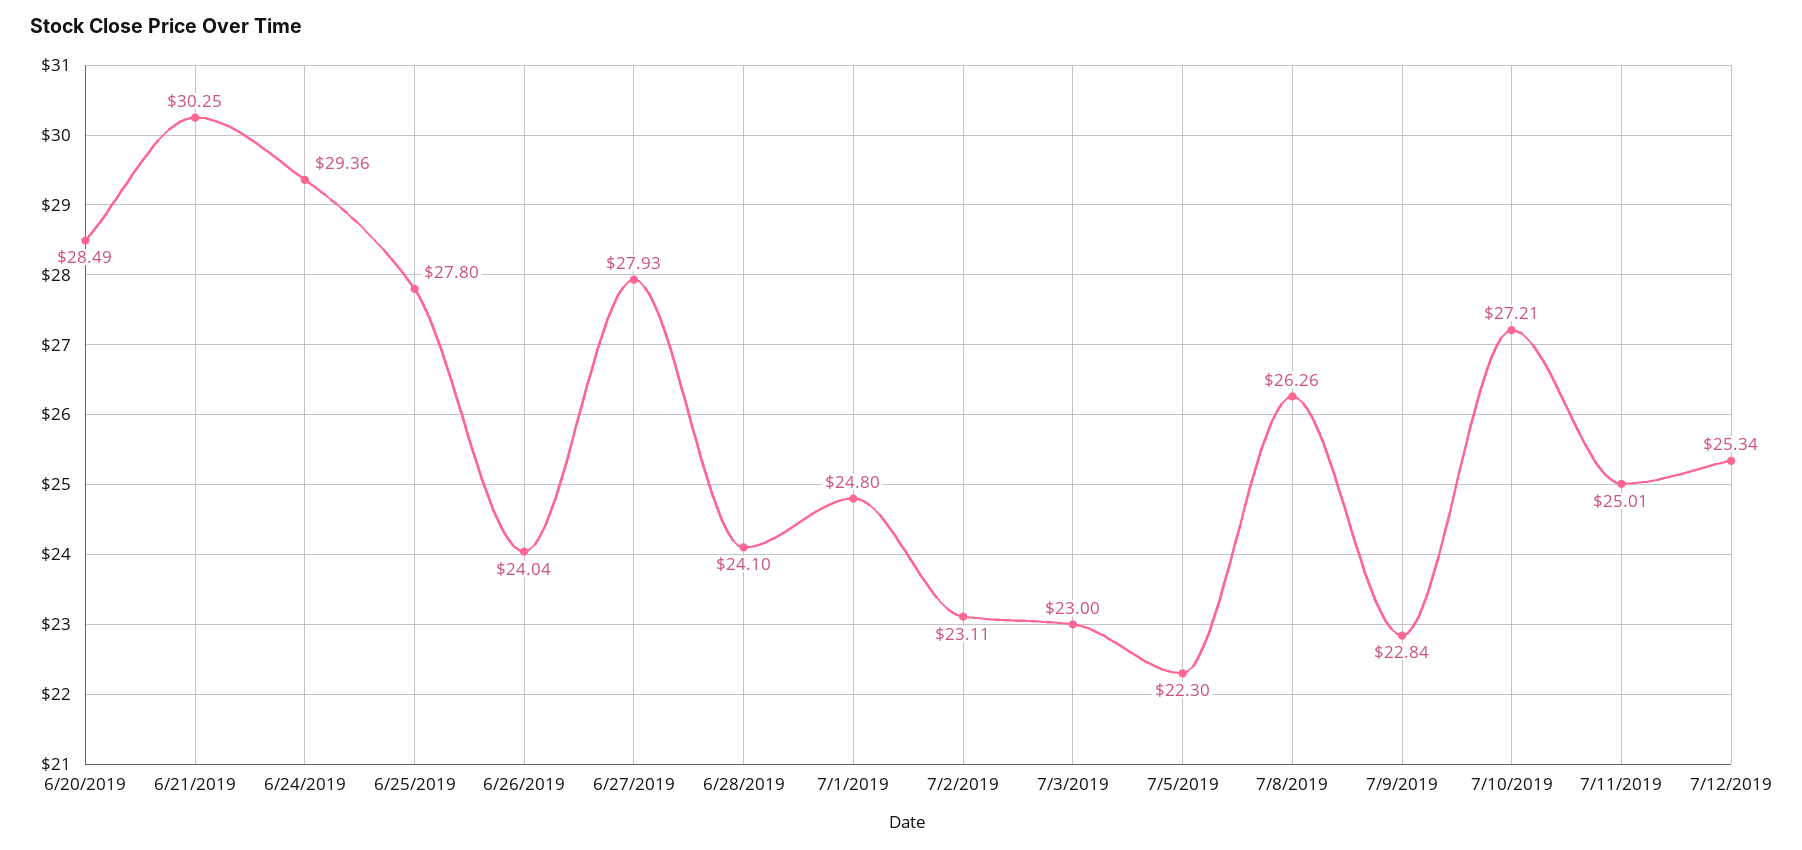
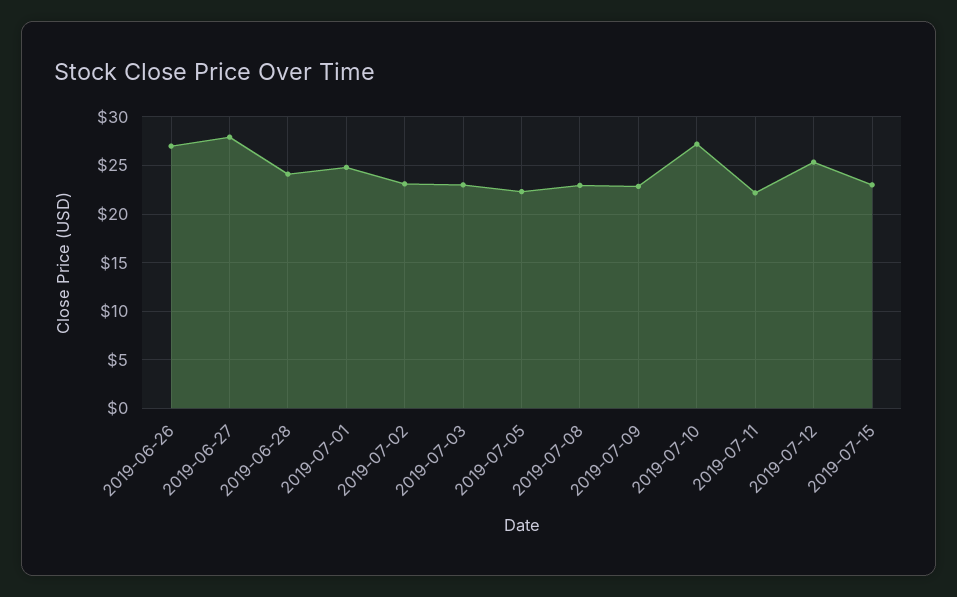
6/20/2019: 28.49 -> none
6/21/2019: 30.25 -> none
6/24/2019: 29.36 -> none
6/25/2019: 27.8 -> none
6/26/2019: 24.04 -> 27
7/8/2019: 26.26 -> 23
7/11/2019: 25.01 -> 22
2019-07-15: none -> 23

